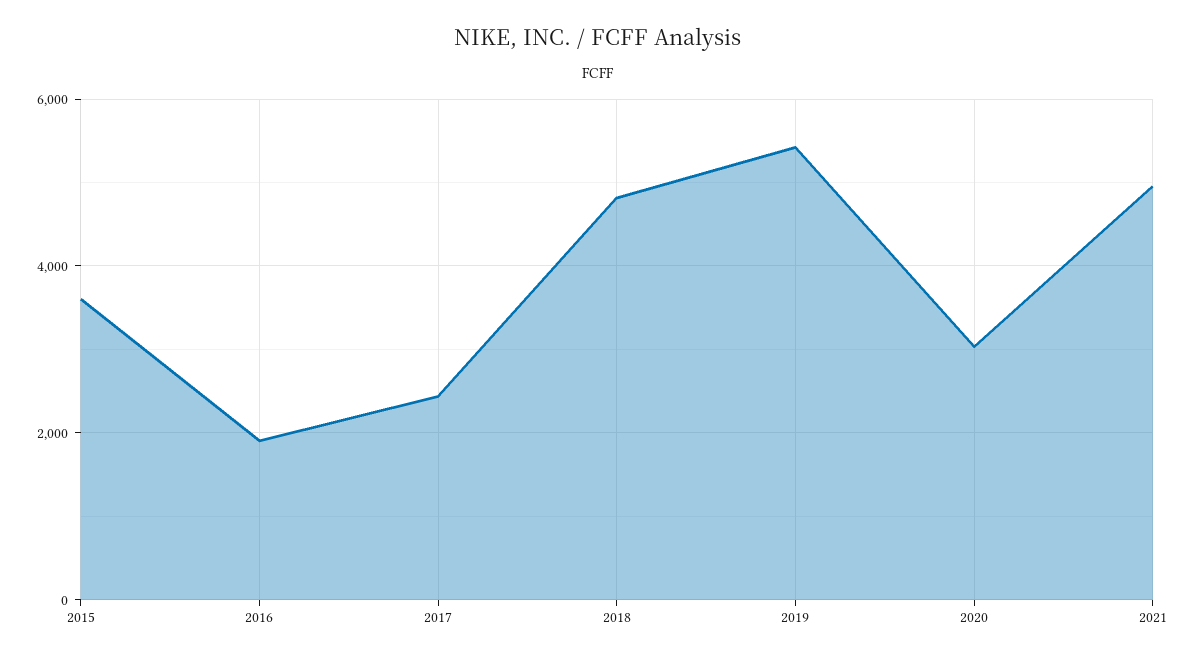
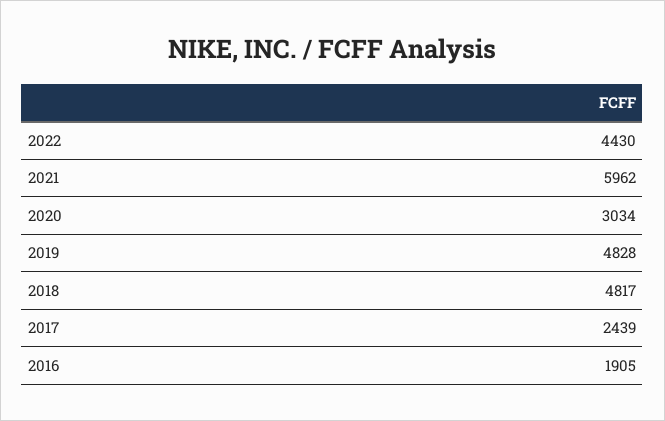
2015: 3600 -> none
2019: 5400 -> 4828
2021: 5000 -> 5962
2022: none -> 4430

